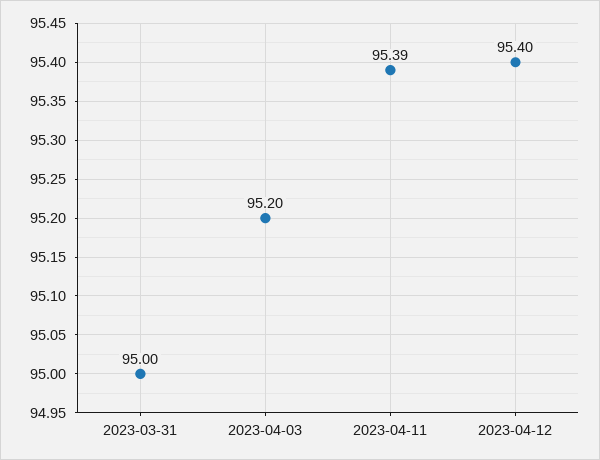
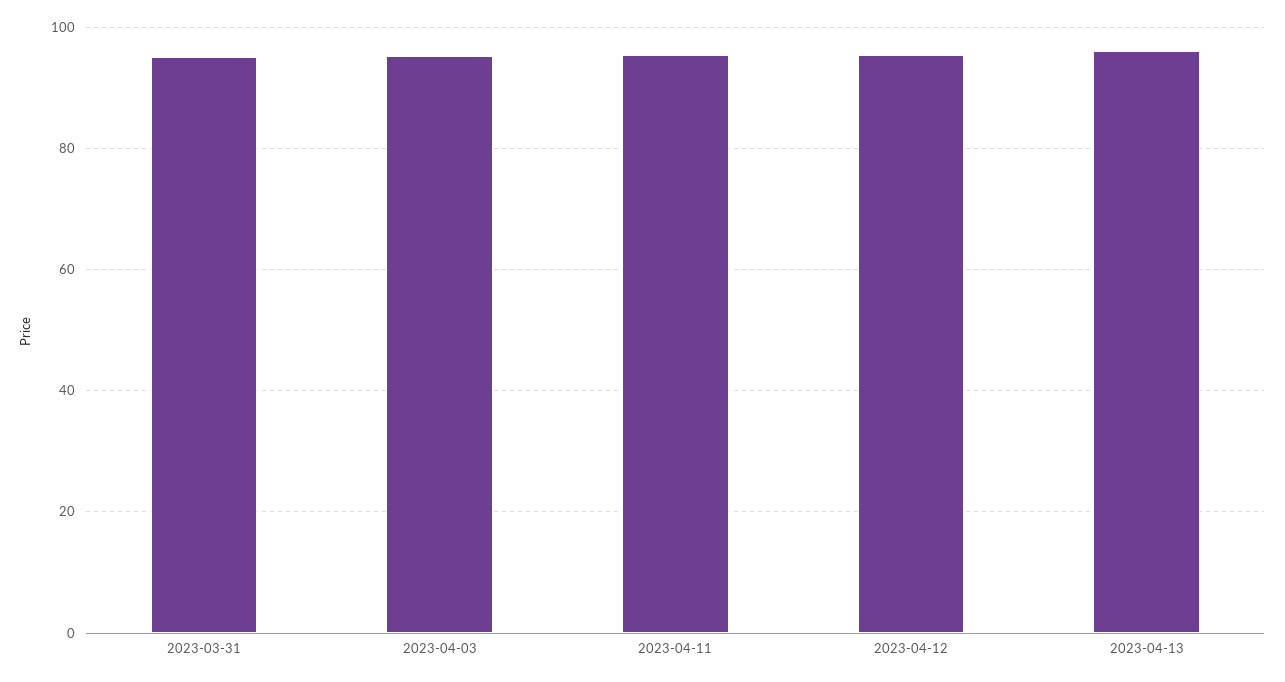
2023-04-13: none -> 96

